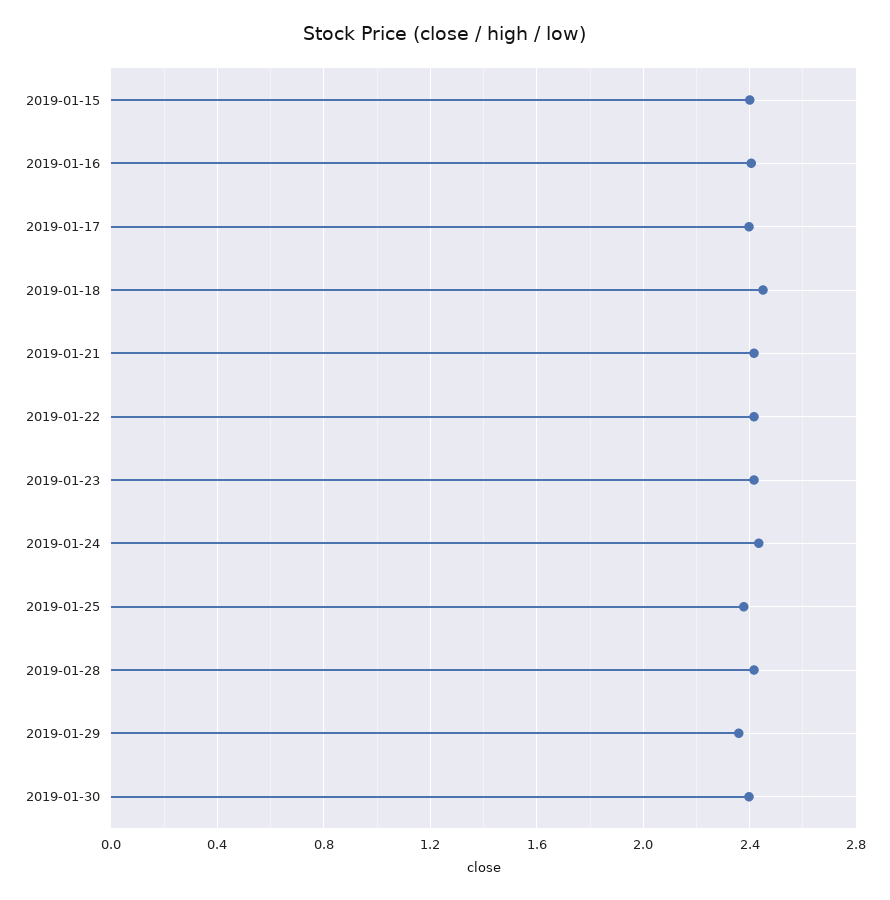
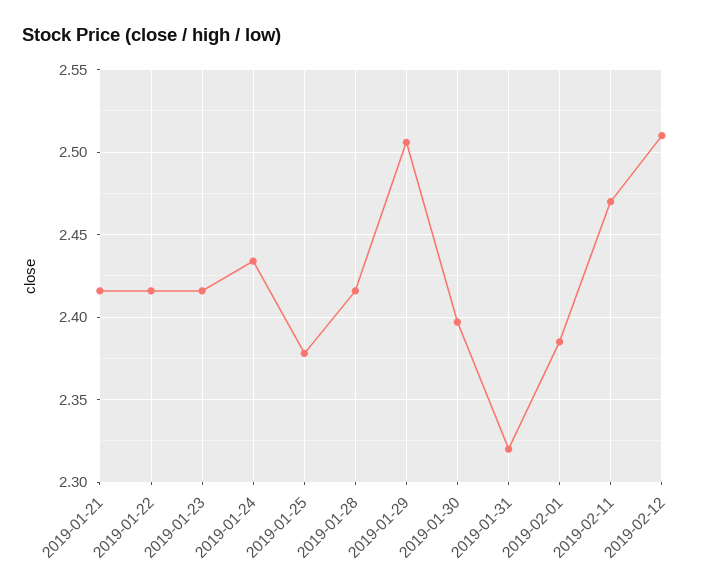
2019-01-15: 2.4 -> none
2019-01-16: 2.4 -> none
2019-01-17: 2.4 -> none
2019-01-18: 2.45 -> none
2019-01-29: 2.35 -> 2.505
2019-01-31: none -> 2.32
2019-02-01: none -> 2.385
2019-02-11: none -> 2.47
2019-02-12: none -> 2.51

